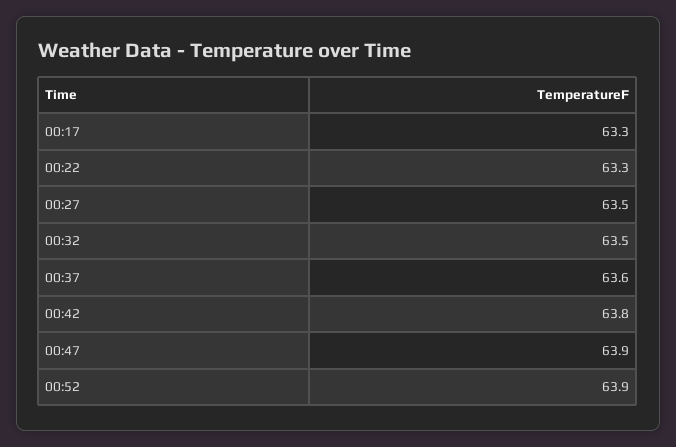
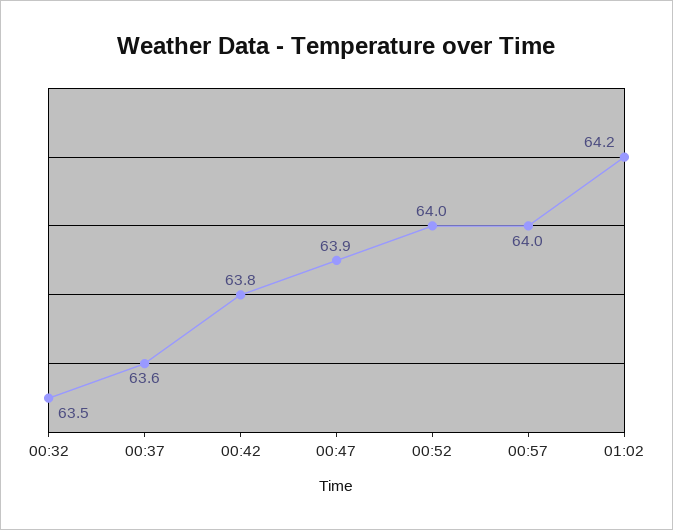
00:17: 63.3 -> none
00:22: 63.3 -> none
00:27: 63.5 -> none
00:52: 63.9 -> 64
00:57: none -> 64
01:02: none -> 64.2

